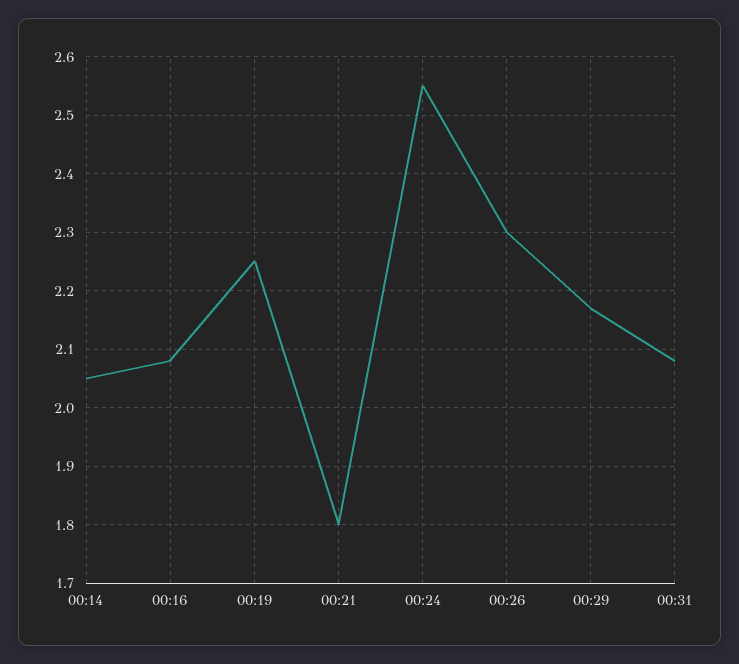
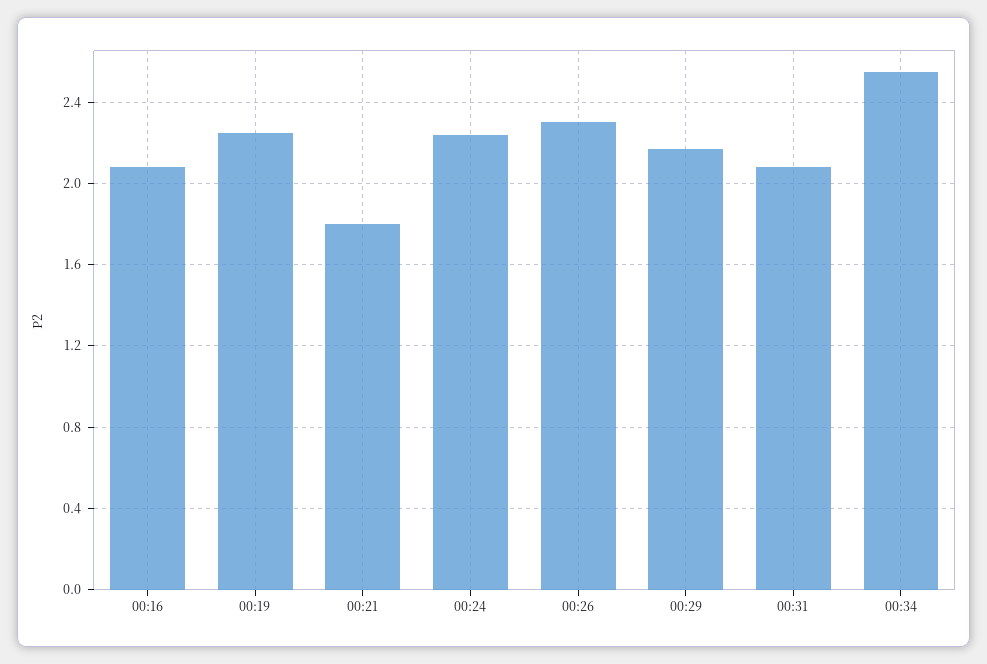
00:14: 2.05 -> none
00:24: 2.55 -> 2.25
00:34: none -> 2.55

